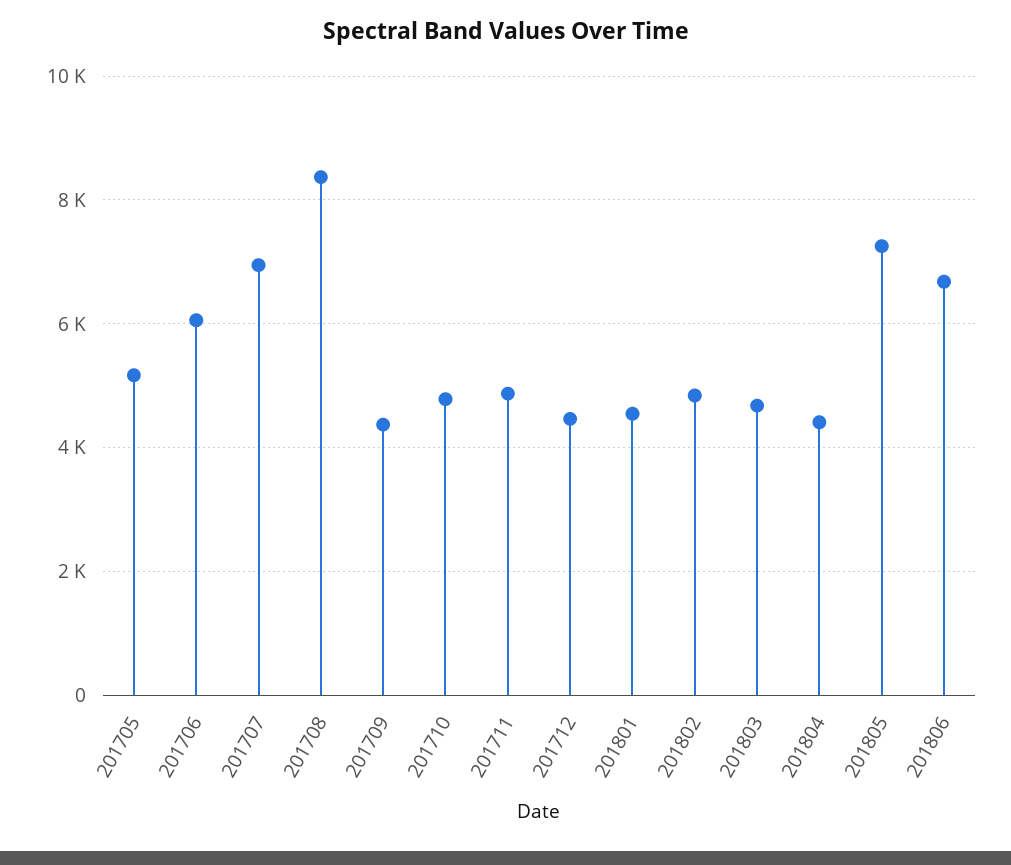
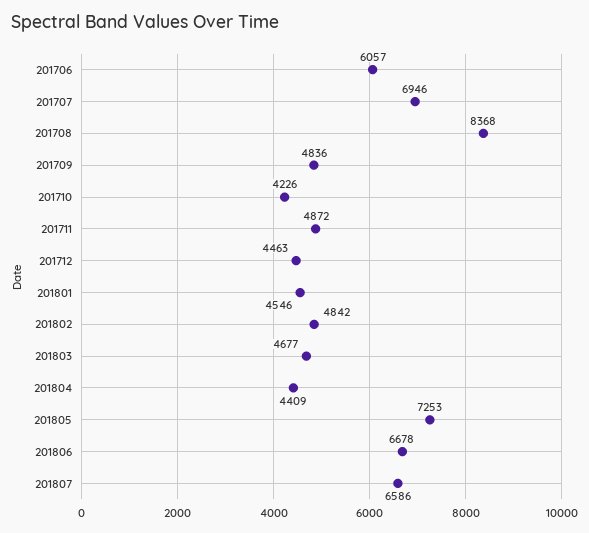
201705: 5200 -> none
201709: 4400 -> 4836
201710: 4800 -> 4226
201807: none -> 6586

